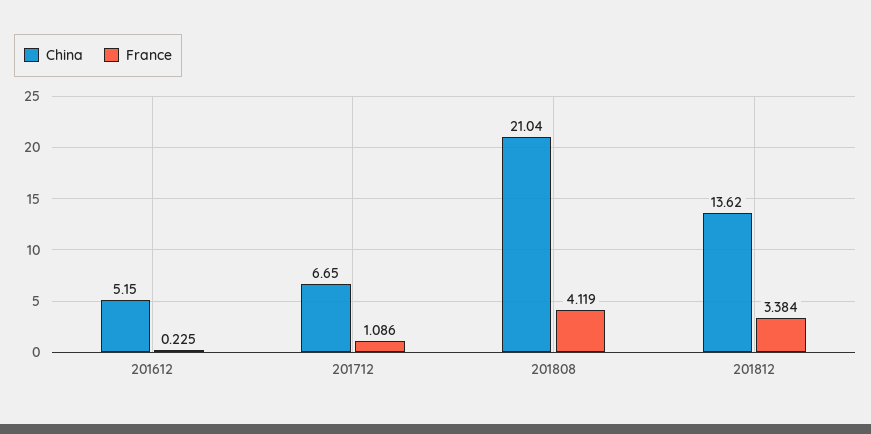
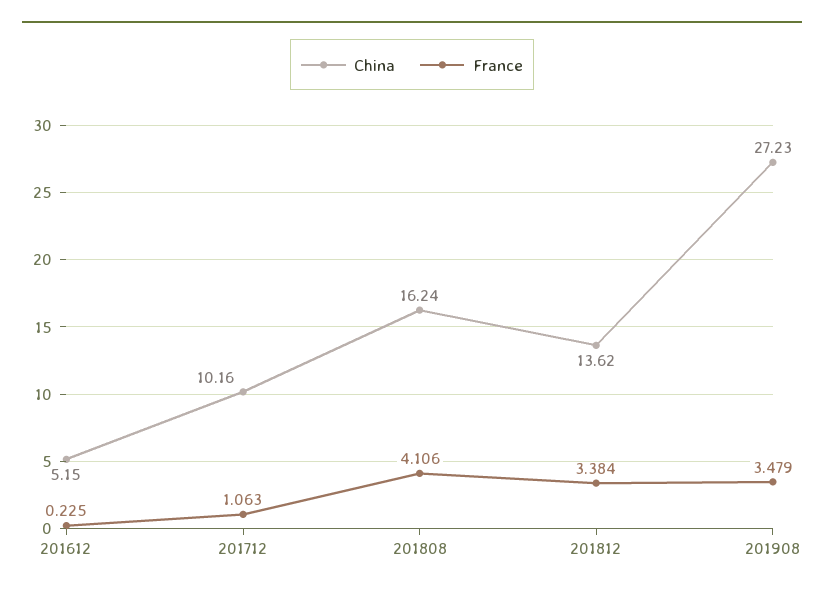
China, 201712: 6.65 -> 10.16
France, 201712: 1.086 -> 1.063
China, 201808: 21.04 -> 16.24
France, 201808: 4.119 -> 4.106
China, 201908: none -> 27.23
France, 201908: none -> 3.479

